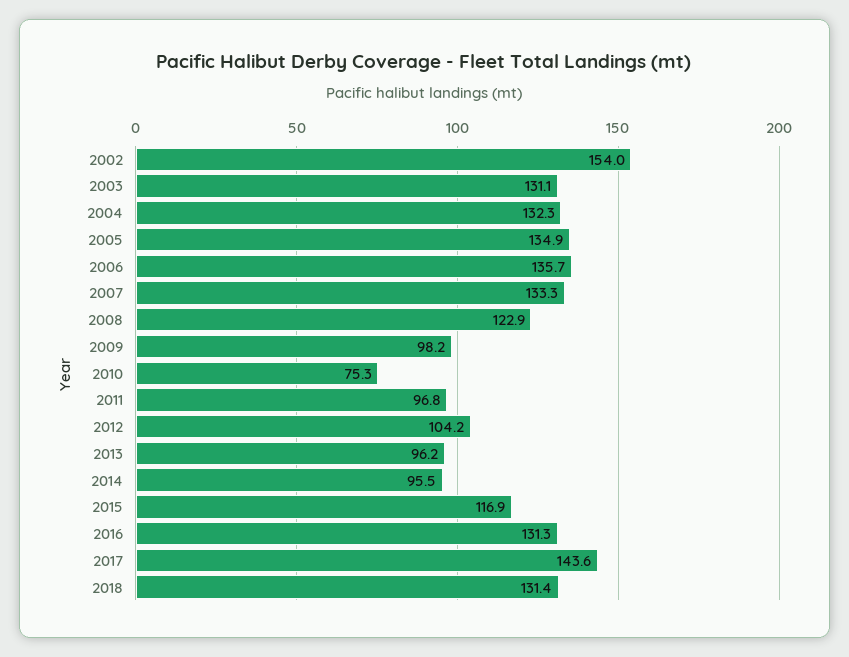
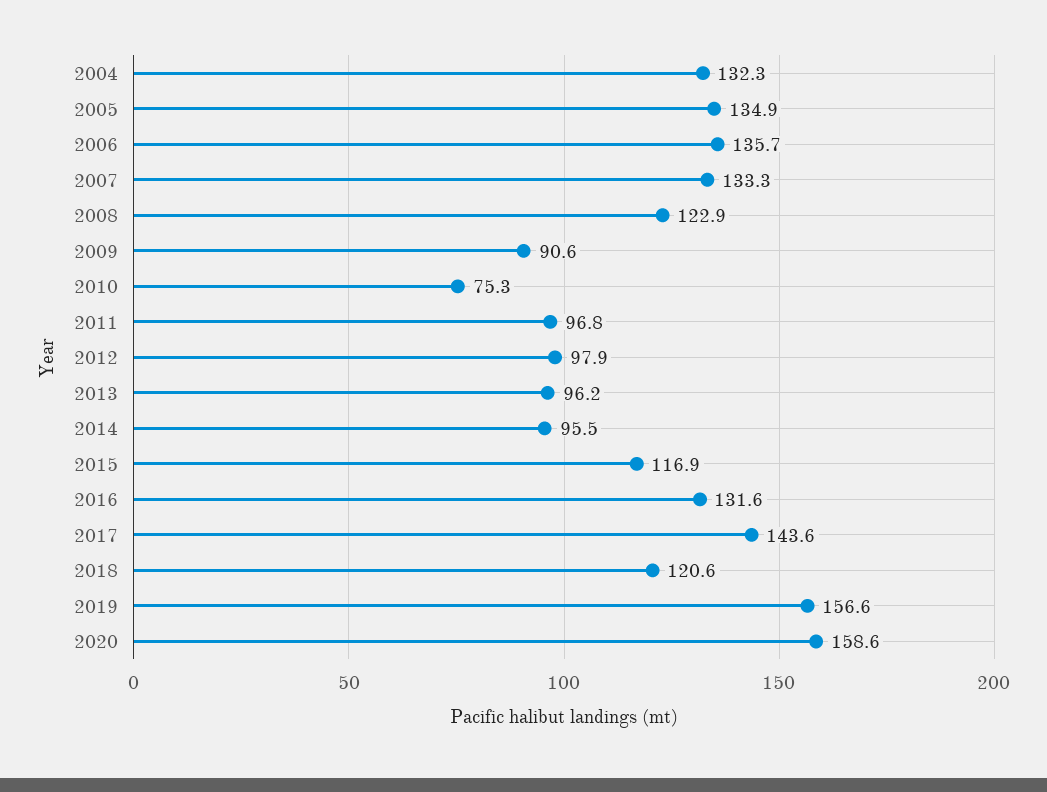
2002: 154 -> none
2003: 131.1 -> none
2009: 98.2 -> 90.6
2012: 104.2 -> 97.9
2016: 131.3 -> 131.6
2018: 131.4 -> 120.6
2019: none -> 156.6
2020: none -> 158.6

